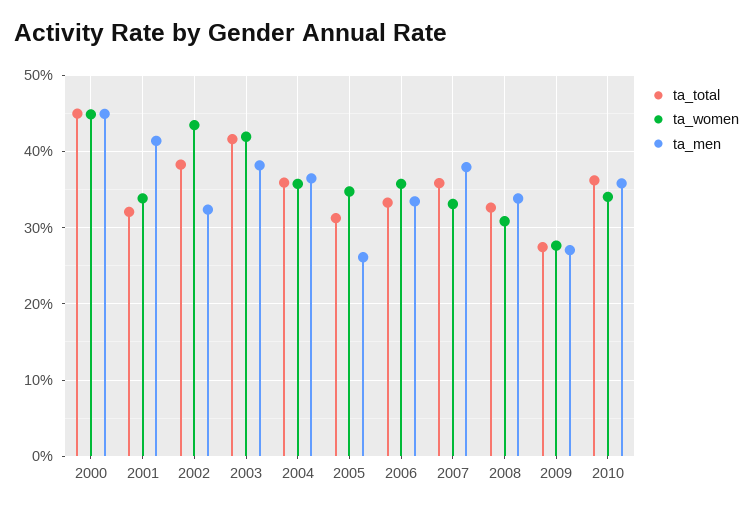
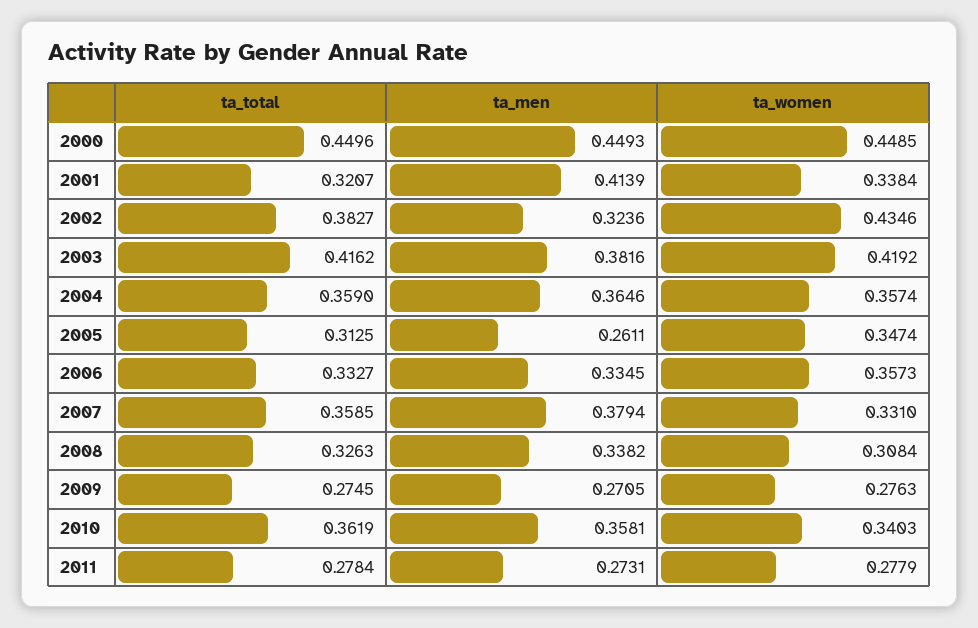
ta_total, 2011: none -> 0.2784
ta_men, 2011: none -> 0.2731
ta_women, 2011: none -> 0.2779

